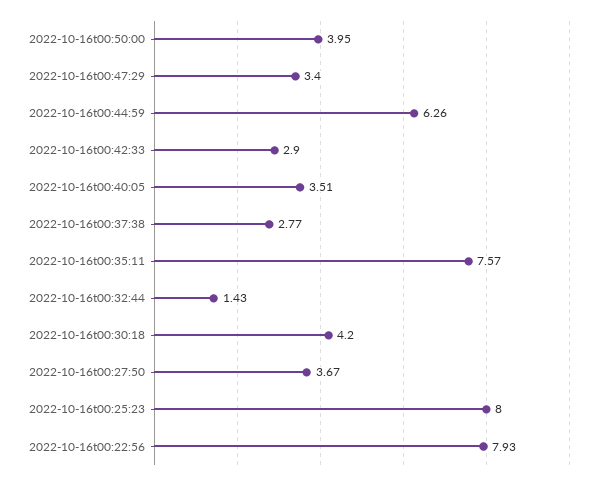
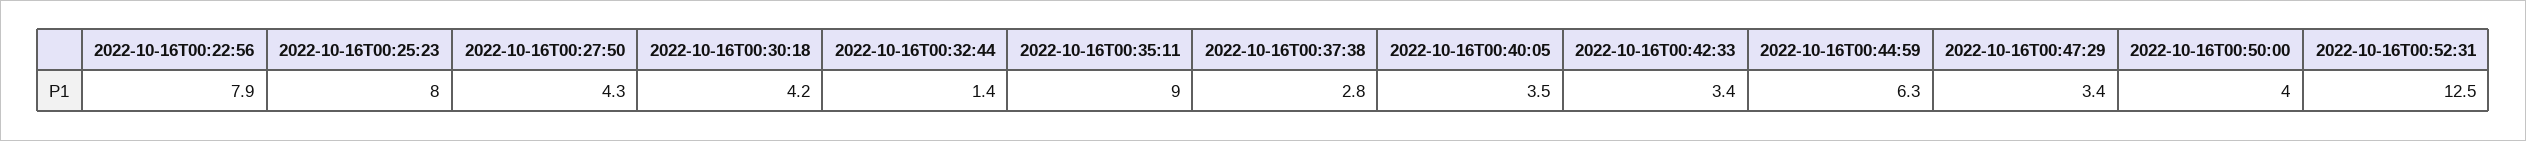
2022-10-16t00:42:33: 2.9 -> 3.4
2022-10-16t00:35:11: 7.57 -> 9
2022-10-16t00:27:50: 3.67 -> 4.3
2022-10-16T00:52:31: none -> 12.5

